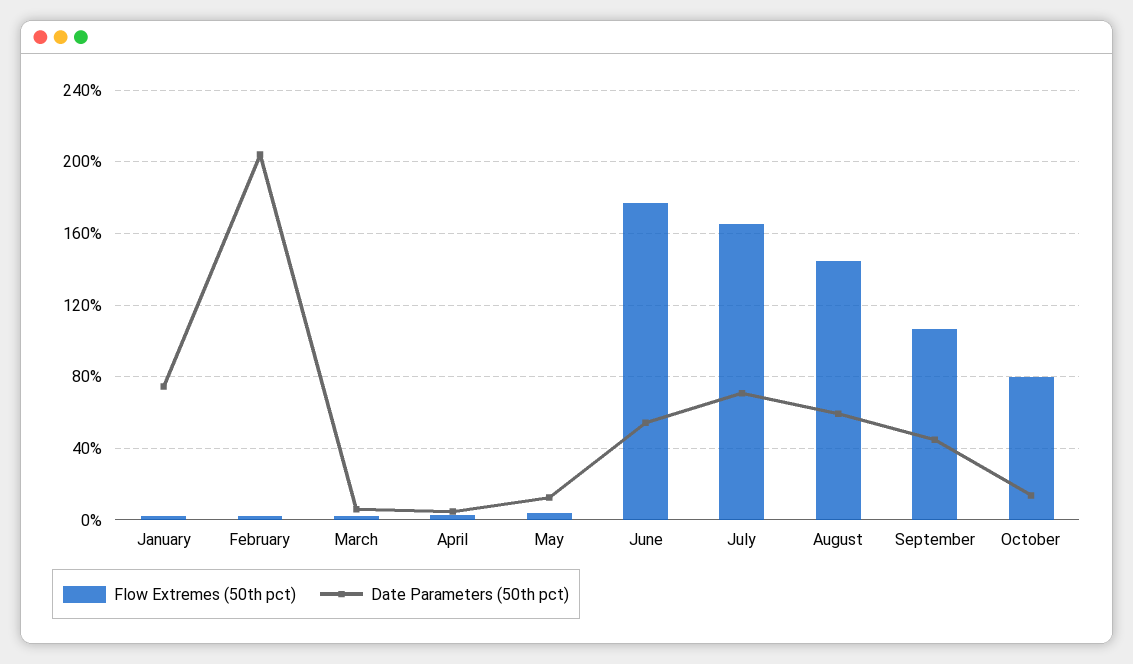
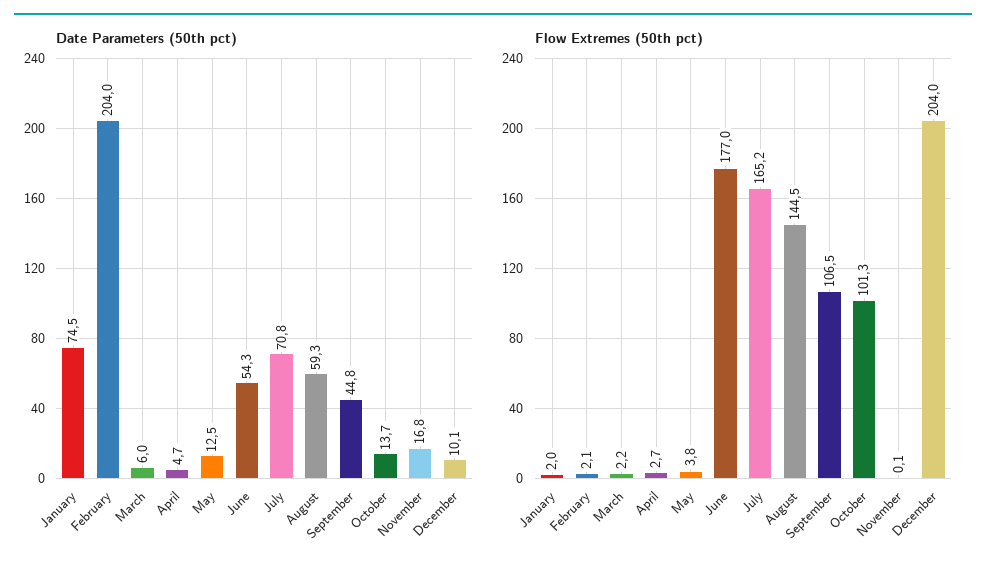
Flow Extremes (50th pct), October: 80 -> 101.3
Date Parameters (50th pct), November: none -> 16.8
Date Parameters (50th pct), December: none -> 10.1
Flow Extremes (50th pct), November: none -> 0.1
Flow Extremes (50th pct), December: none -> 204

